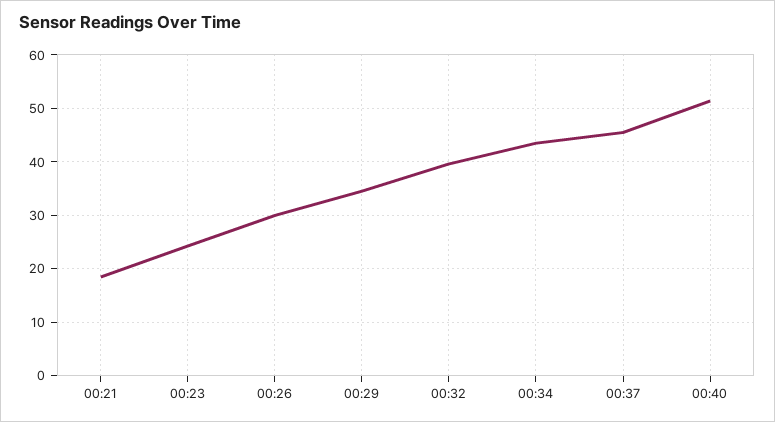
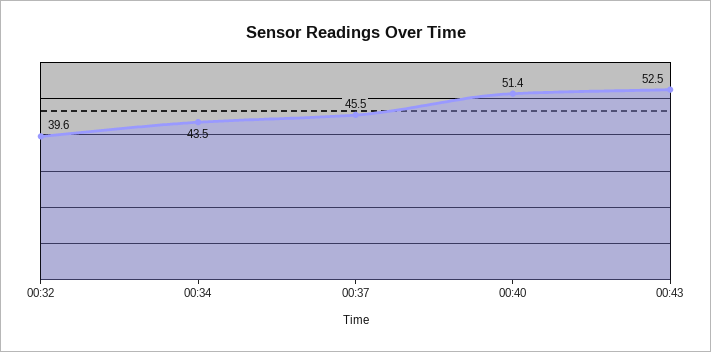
00:21: 18 -> none
00:23: 24 -> none
00:26: 30 -> none
00:29: 34 -> none
00:43: none -> 52.5

